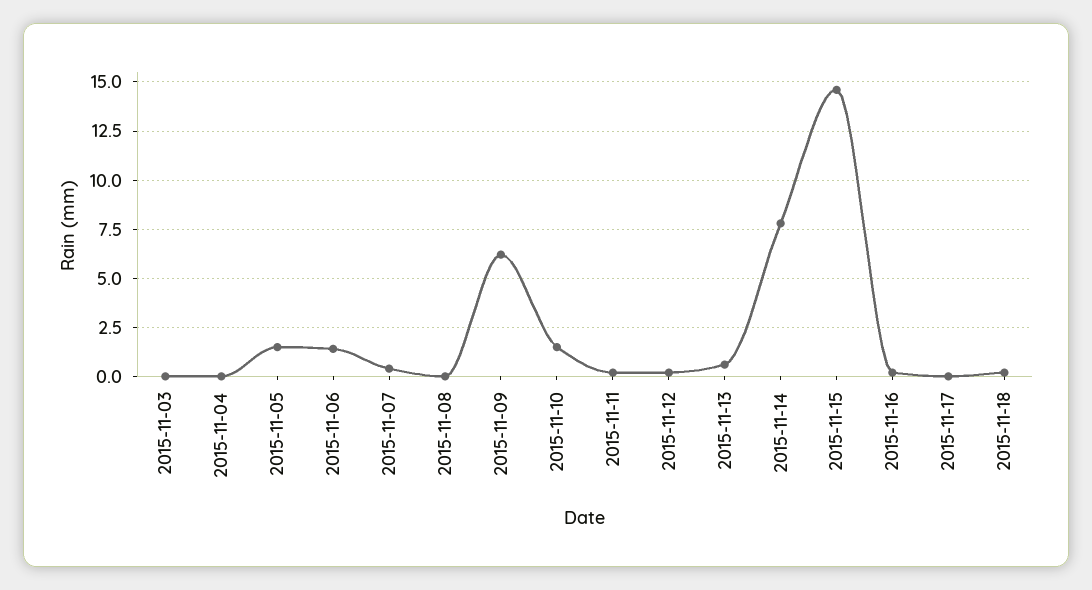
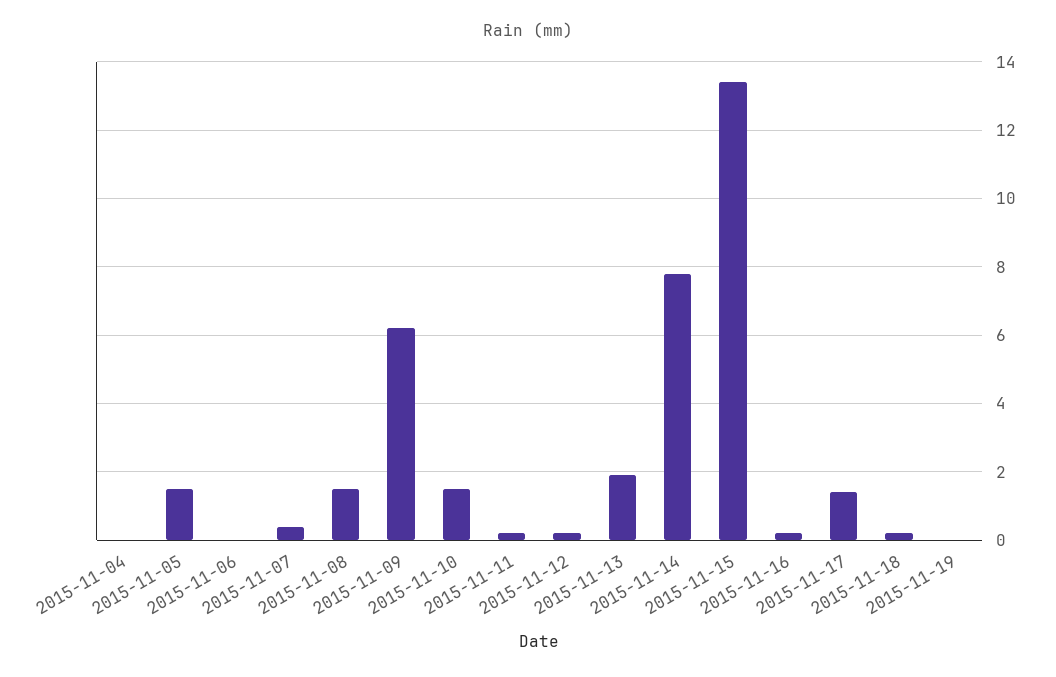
2015-11-03: 0 -> none
2015-11-06: 1.5 -> 0
2015-11-08: 0 -> 1.5
2015-11-13: 0.5 -> 2
2015-11-15: 14.5 -> 13.5
2015-11-17: 0 -> 1.5
2015-11-19: none -> 0

